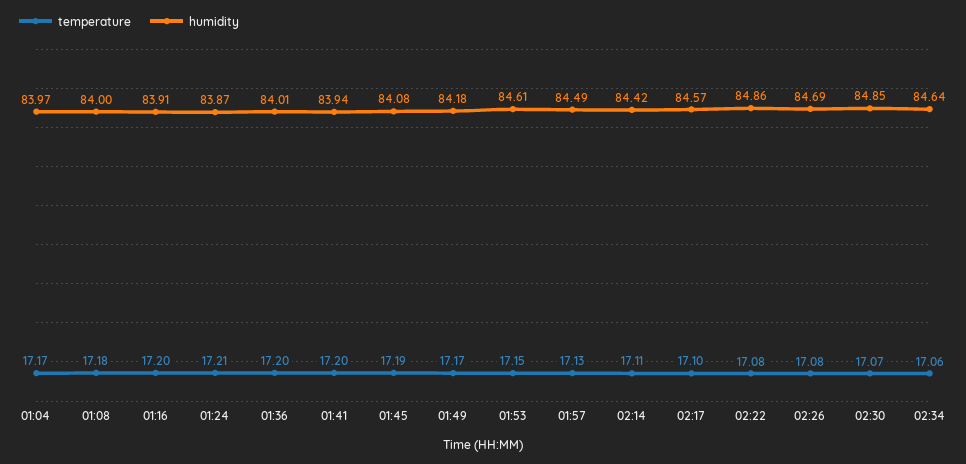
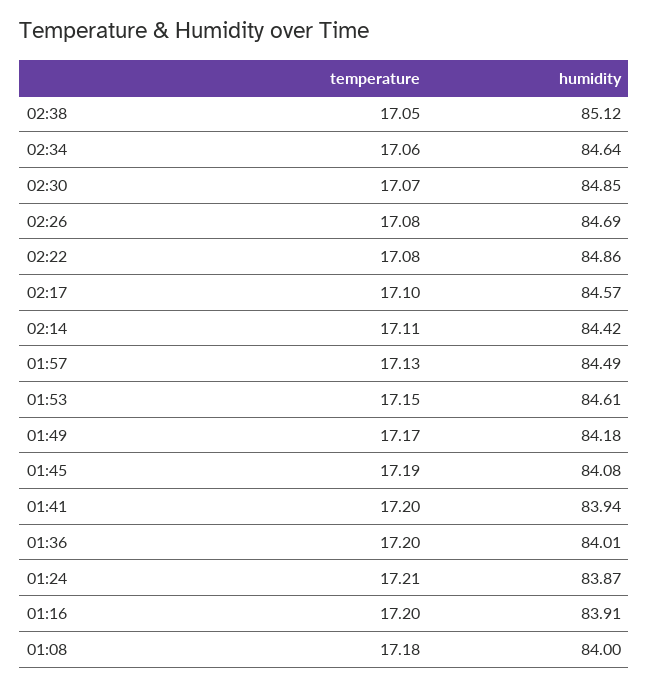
temperature, 01:04: 17.17 -> none
humidity, 01:04: 83.97 -> none
temperature, 02:38: none -> 17.05
humidity, 02:38: none -> 85.12

